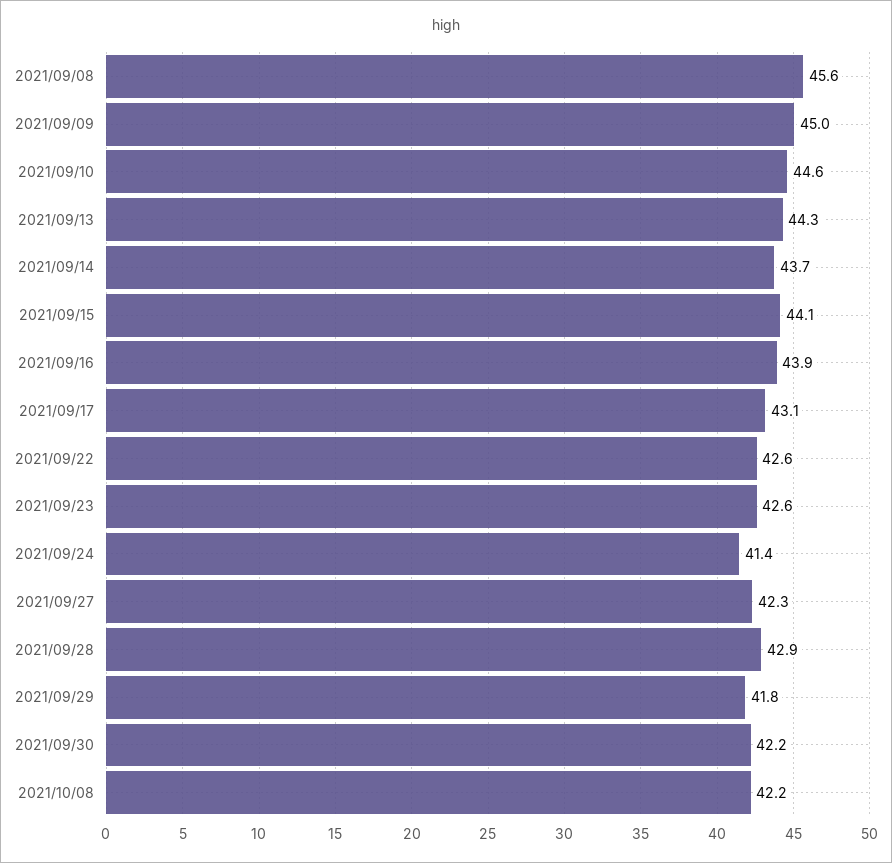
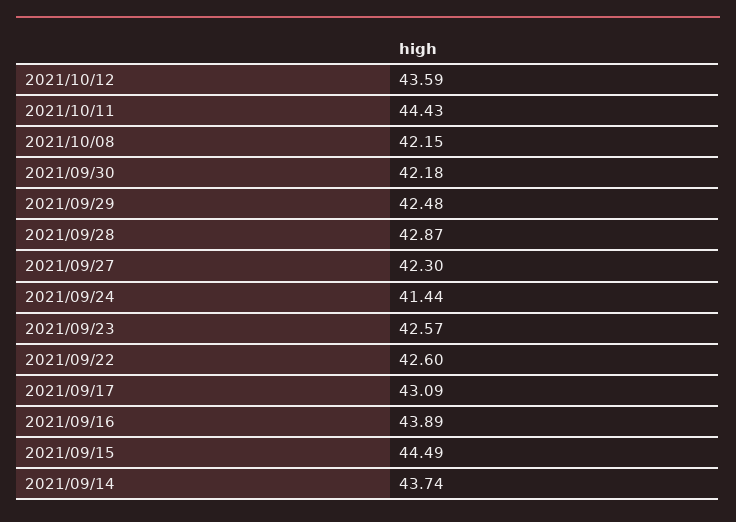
2021/09/08: 45.6 -> none
2021/09/09: 45 -> none
2021/09/10: 44.6 -> none
2021/09/13: 44.3 -> none
2021/09/15: 44.1 -> 44.49
2021/09/29: 41.8 -> 42.48
2021/10/12: none -> 43.59
2021/10/11: none -> 44.43

